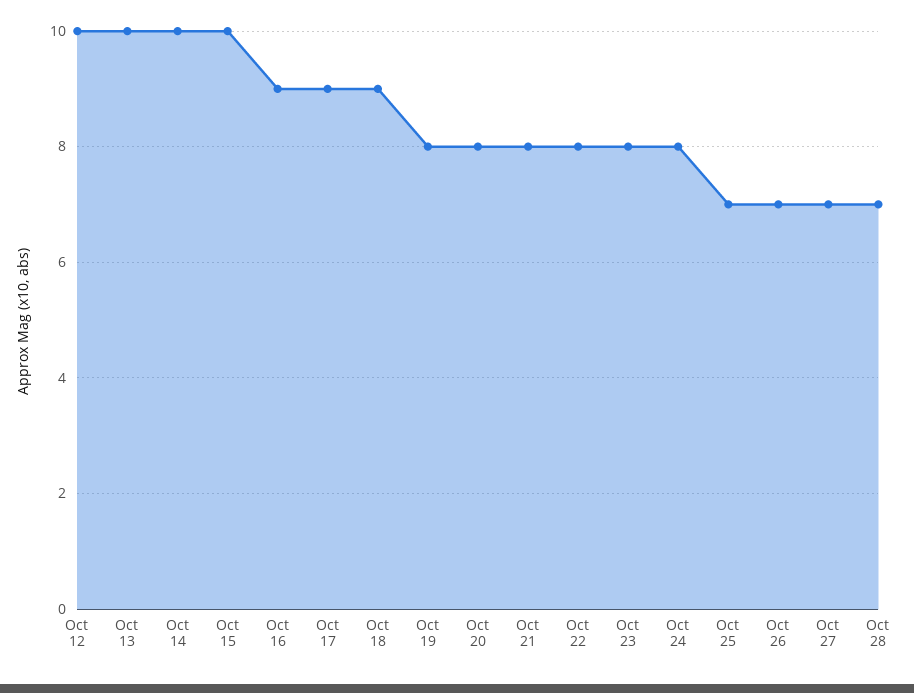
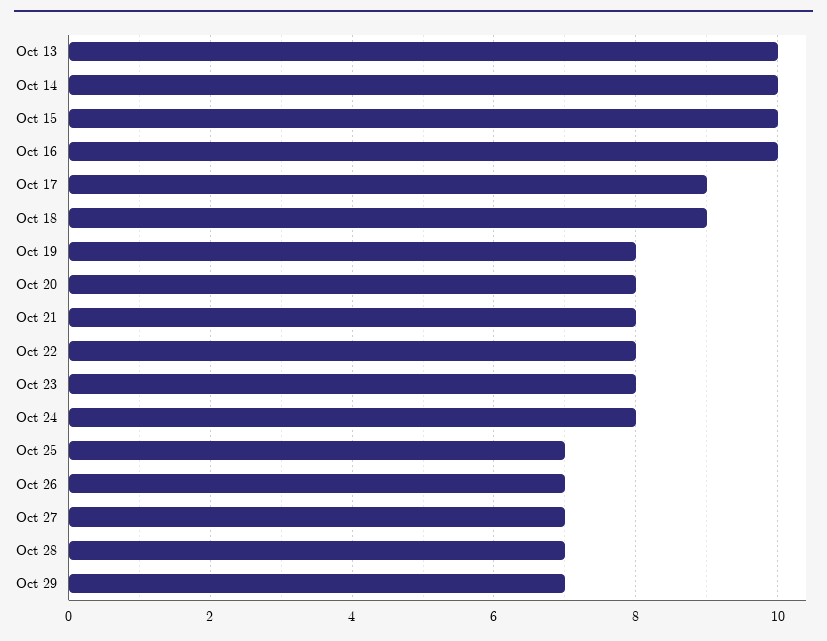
Oct 12: 10 -> none
Oct 16: 9 -> 10
Oct 29: none -> 7

